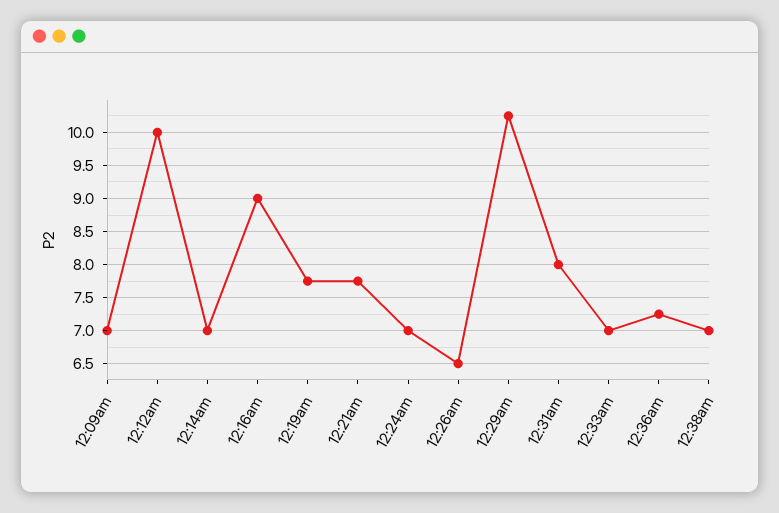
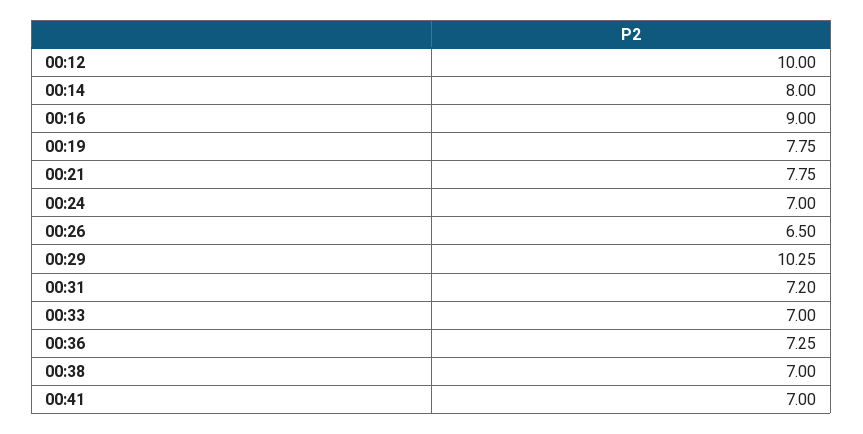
12:09am: 7 -> none
12:14am: 7 -> 8
12:31am: 8 -> 7.2
00:41: none -> 7

